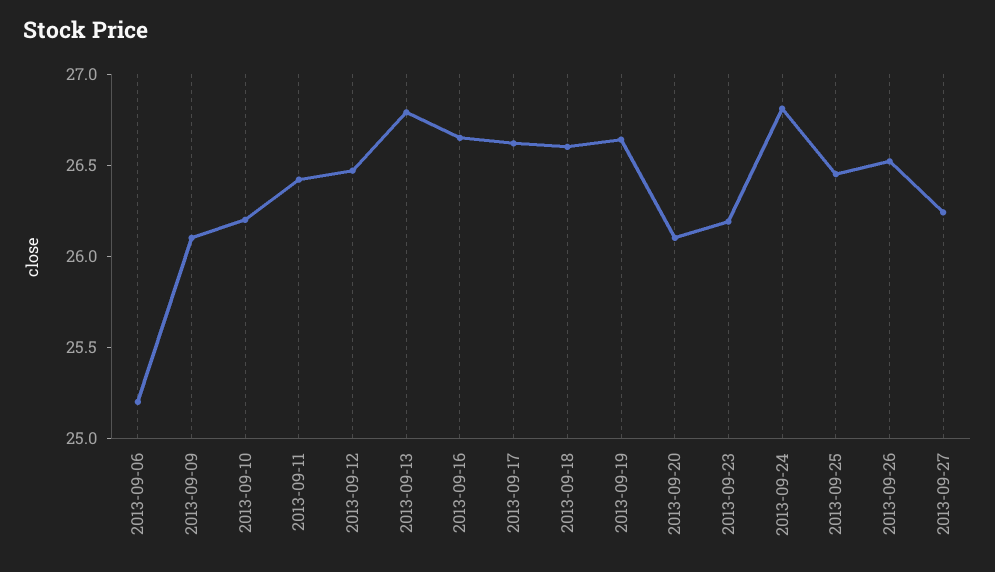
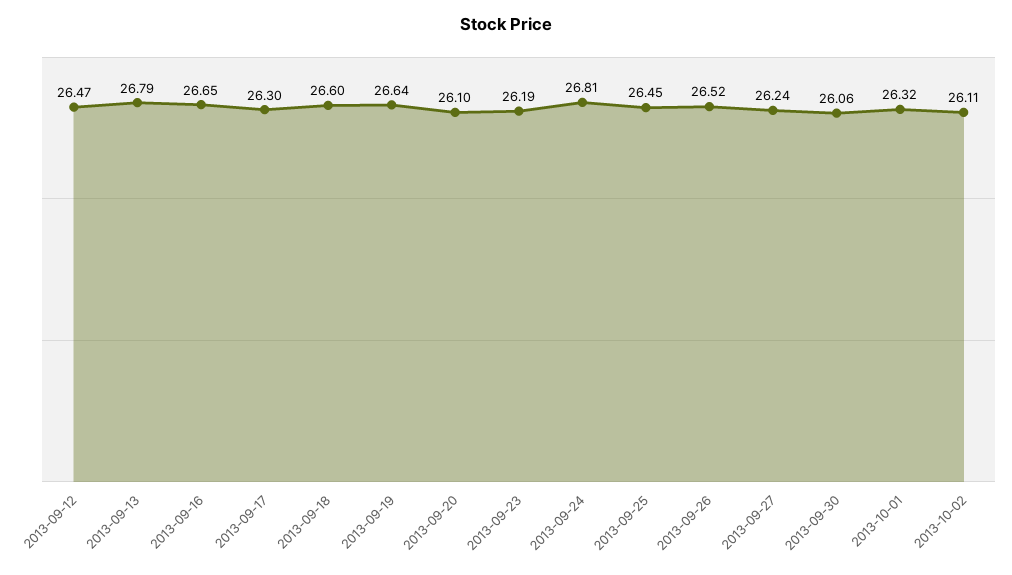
2013-09-06: 25.2 -> none
2013-09-09: 26.1 -> none
2013-09-10: 26.2 -> none
2013-09-11: 26.4 -> none
2013-09-17: 26.6 -> 26.3
2013-09-30: none -> 26.06
2013-10-01: none -> 26.32
2013-10-02: none -> 26.11

